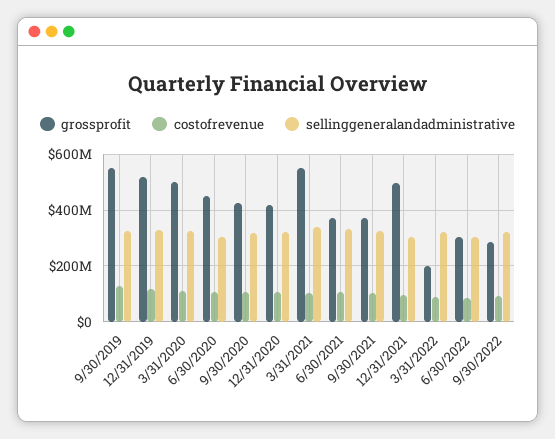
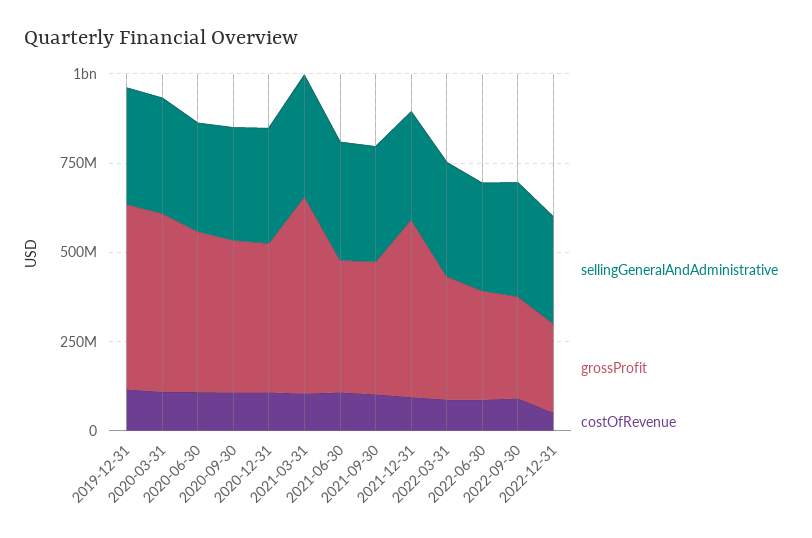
grossprofit, 9/30/2019: 550000000 -> none
costofrevenue, 9/30/2019: 125000000 -> none
sellinggeneralandadministrative, 9/30/2019: 325000000 -> none
grossprofit, 3/31/2022: 200000000 -> 350000000
sellinggeneralandadministrative, 2022-12-31: none -> 300000000
grossprofit, 2022-12-31: none -> 250000000
costofrevenue, 2022-12-31: none -> 50000000

